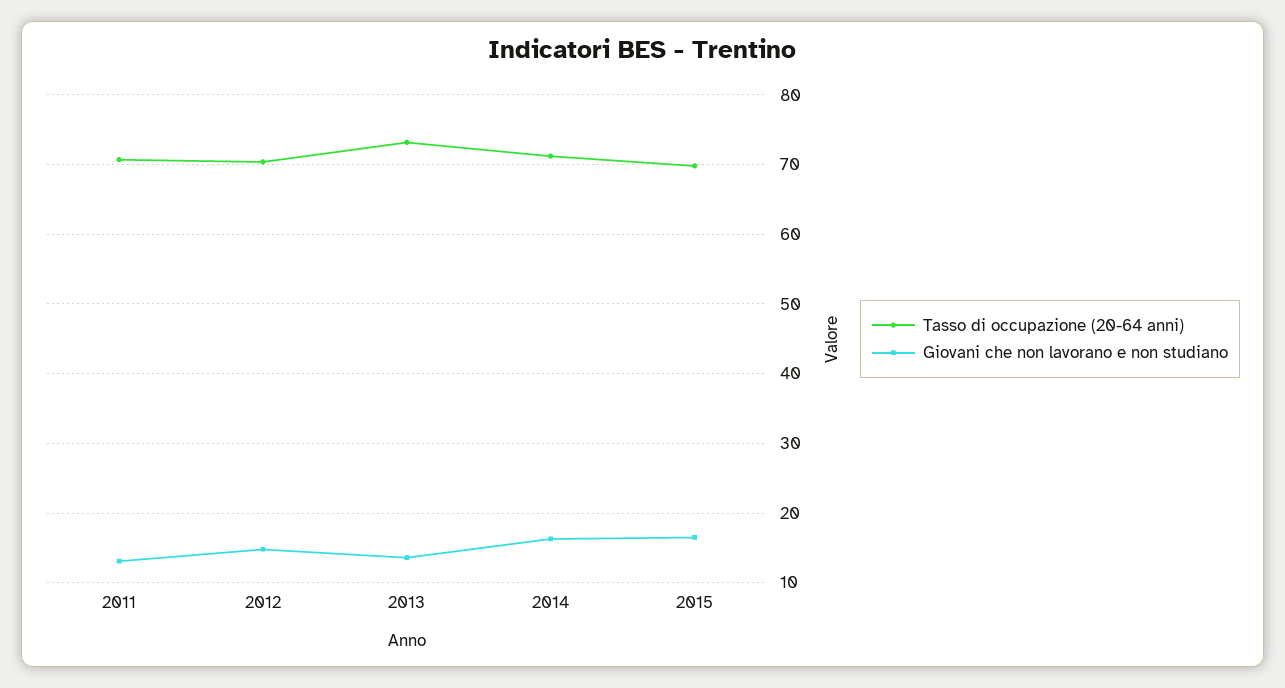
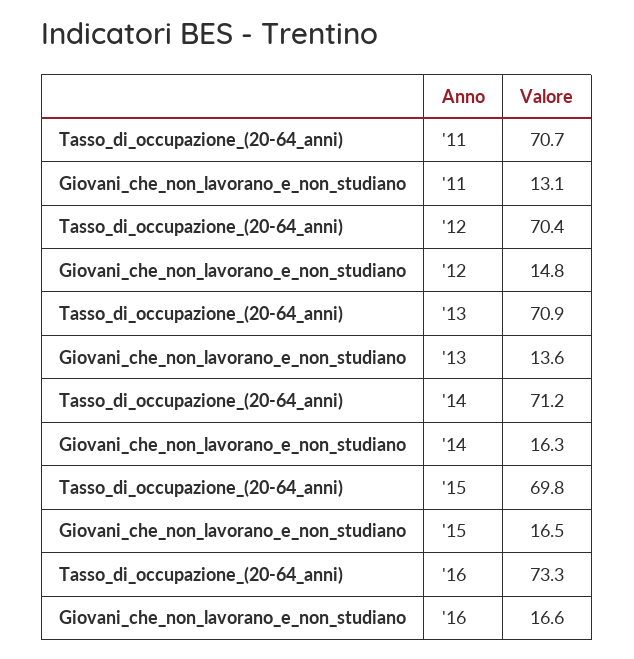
Tasso di occupazione (20-64 anni), 2013: 73 -> 70.9
Tasso di occupazione (20-64 anni), '16: none -> 73.3
Giovani che non lavorano e non studiano, '16: none -> 16.6

